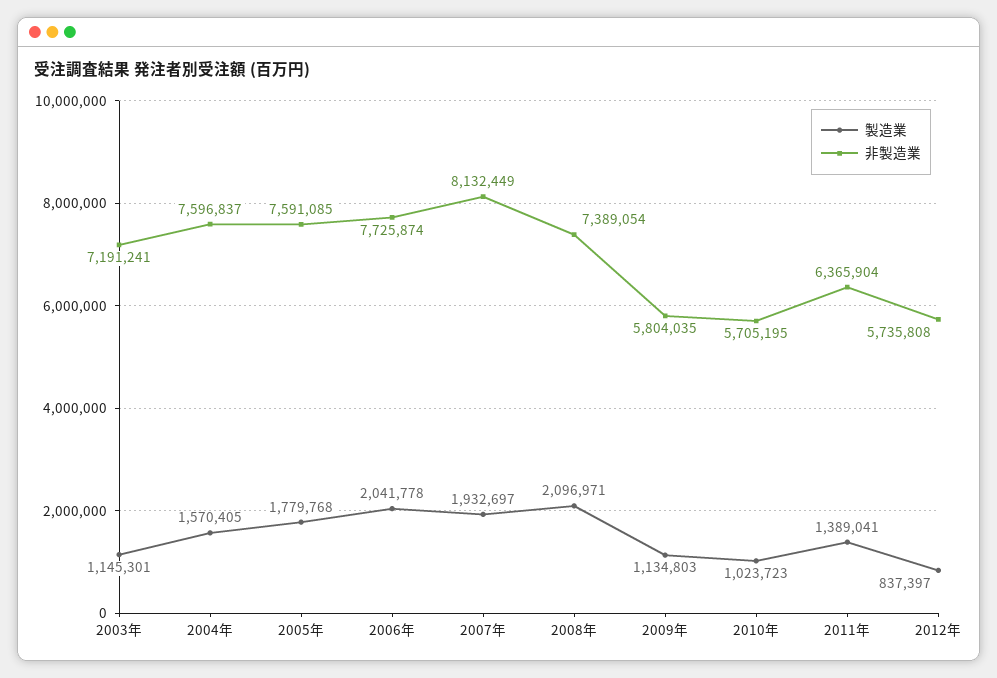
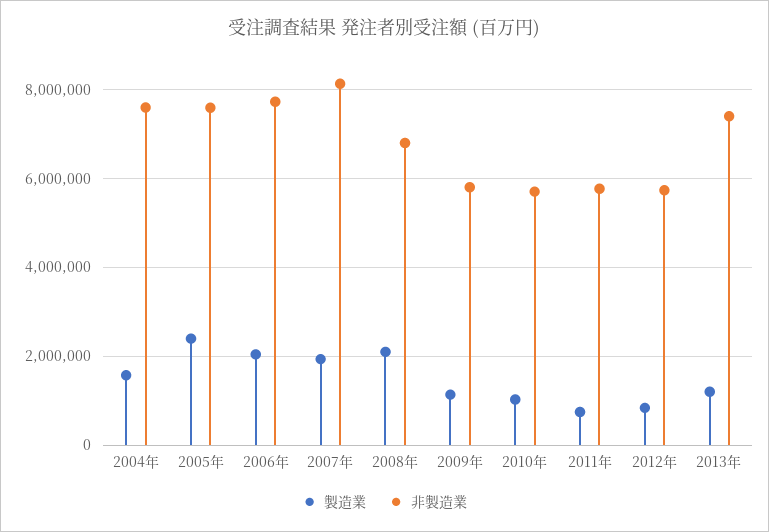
製造業, 2003年: 1145301 -> none
非製造業, 2003年: 7191241 -> none
製造業, 2005年: 1779768 -> 2400000
非製造業, 2008年: 7389054 -> 6800000
製造業, 2011年: 1389041 -> 800000
非製造業, 2011年: 6365904 -> 5800000
製造業, 2013年: none -> 1200000
非製造業, 2013年: none -> 7400000

